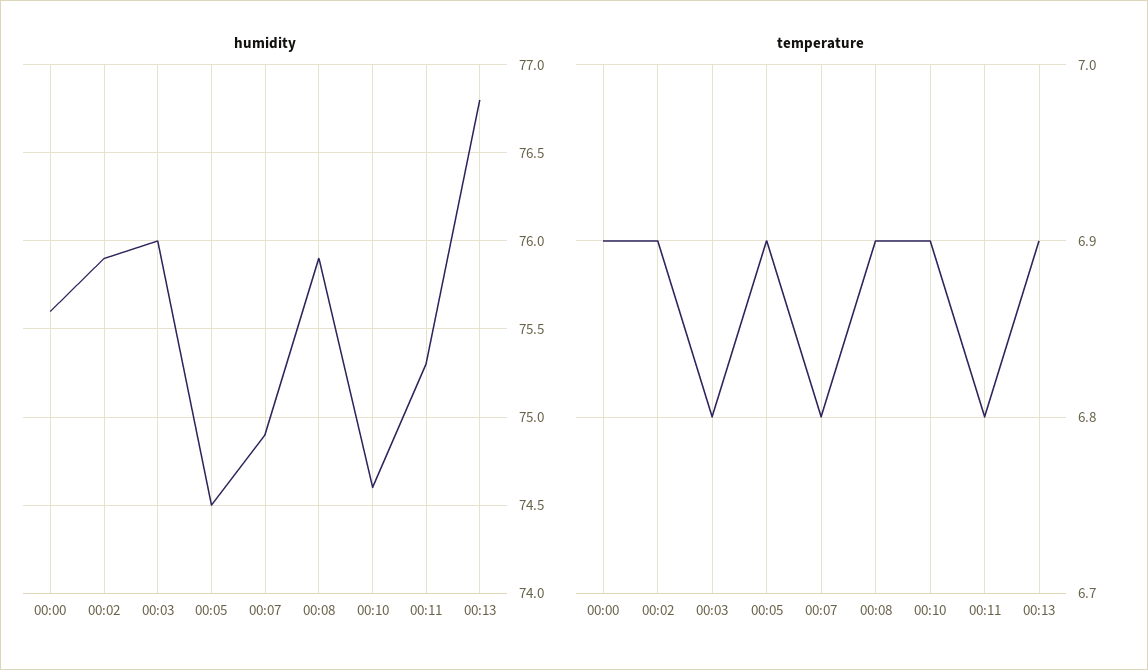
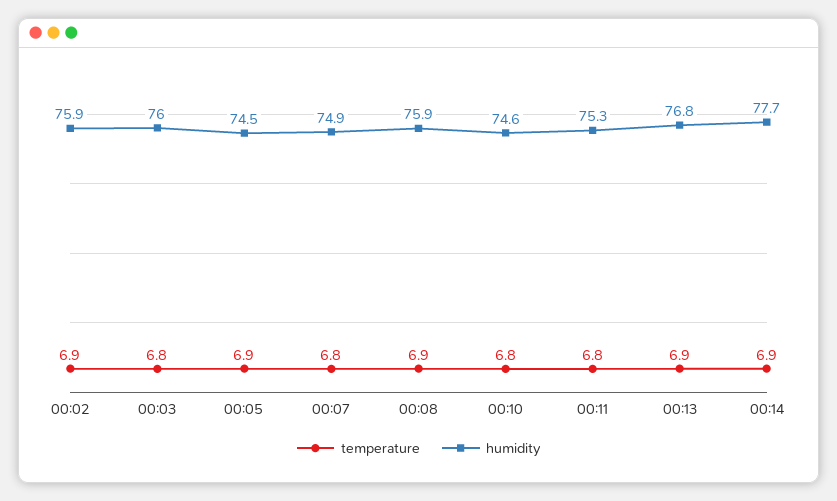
humidity, 00:00: 75.6 -> none
temperature, 00:00: 6.9 -> none
temperature, 00:10: 6.9 -> 6.8
temperature, 00:14: none -> 6.9
humidity, 00:14: none -> 77.7

